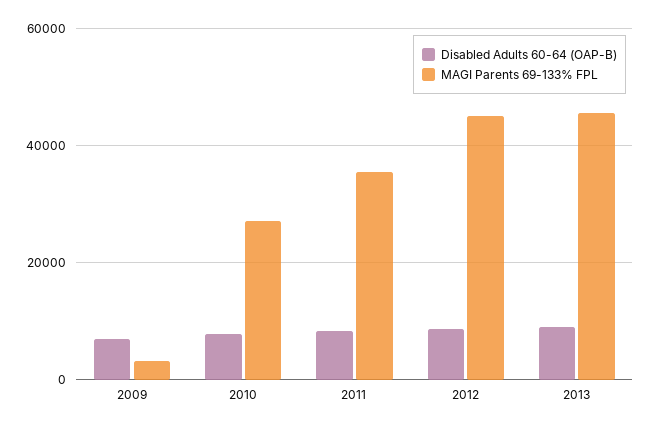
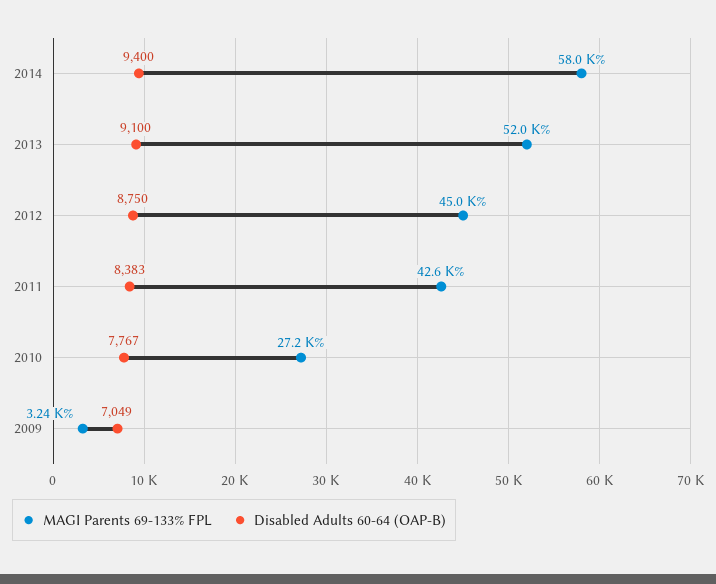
MAGI Parents 69-133% FPL, 2011: 36000 -> 42600
MAGI Parents 69-133% FPL, 2013: 46000 -> 52000
MAGI Parents 69-133% FPL, 2014: none -> 58000
Disabled Adults 60-64 (OAP-B), 2014: none -> 9400

